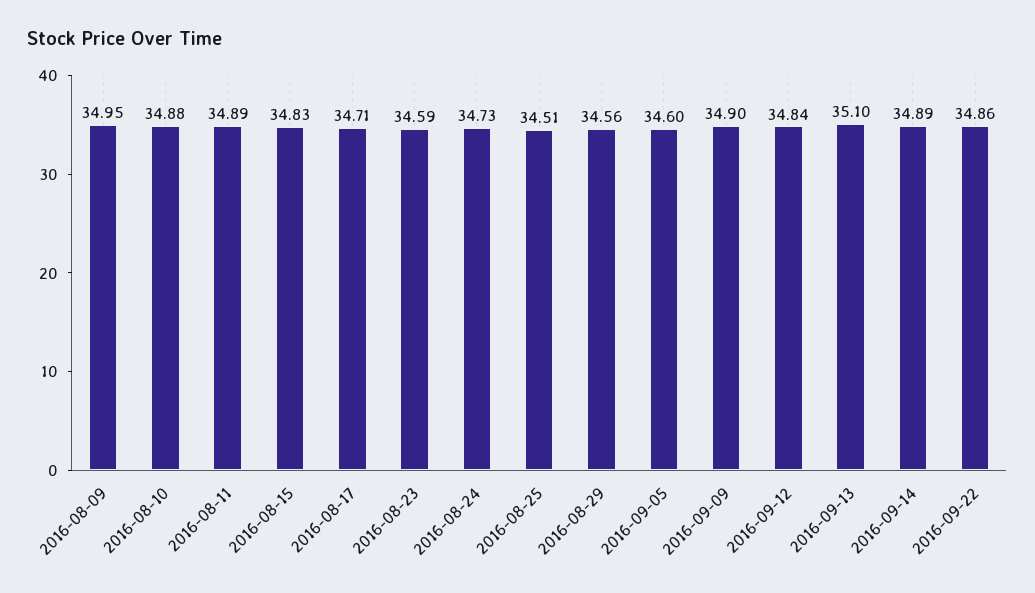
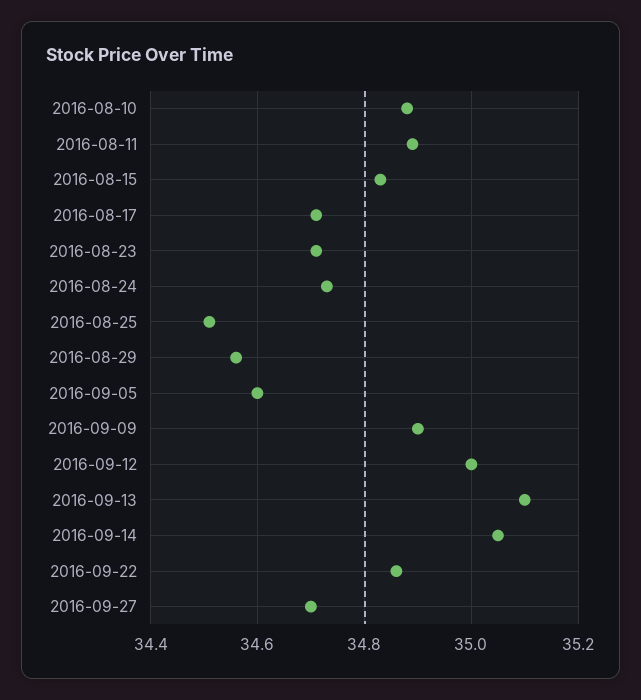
2016-08-09: 34.95 -> none
2016-08-23: 34.59 -> 34.7
2016-09-12: 34.84 -> 35
2016-09-14: 34.89 -> 35.05
2016-09-27: none -> 34.7

